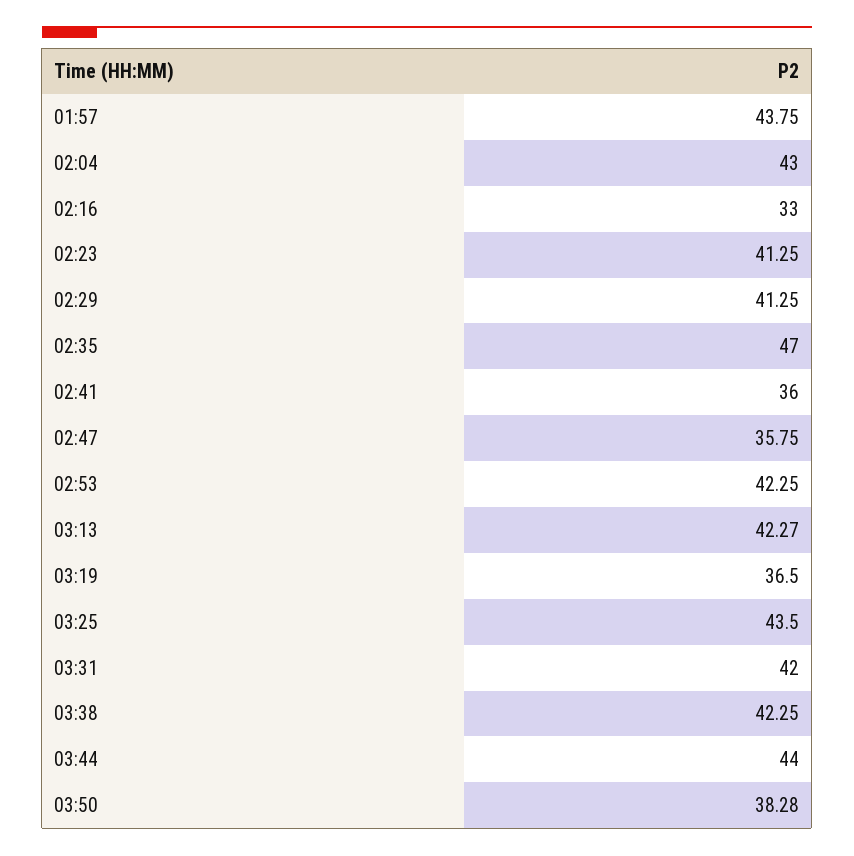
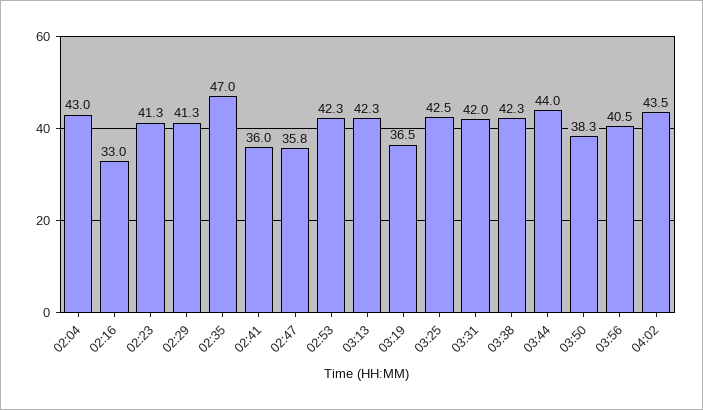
01:57: 43.75 -> none
03:25: 43.5 -> 42.5
03:56: none -> 40.5
04:02: none -> 43.5

